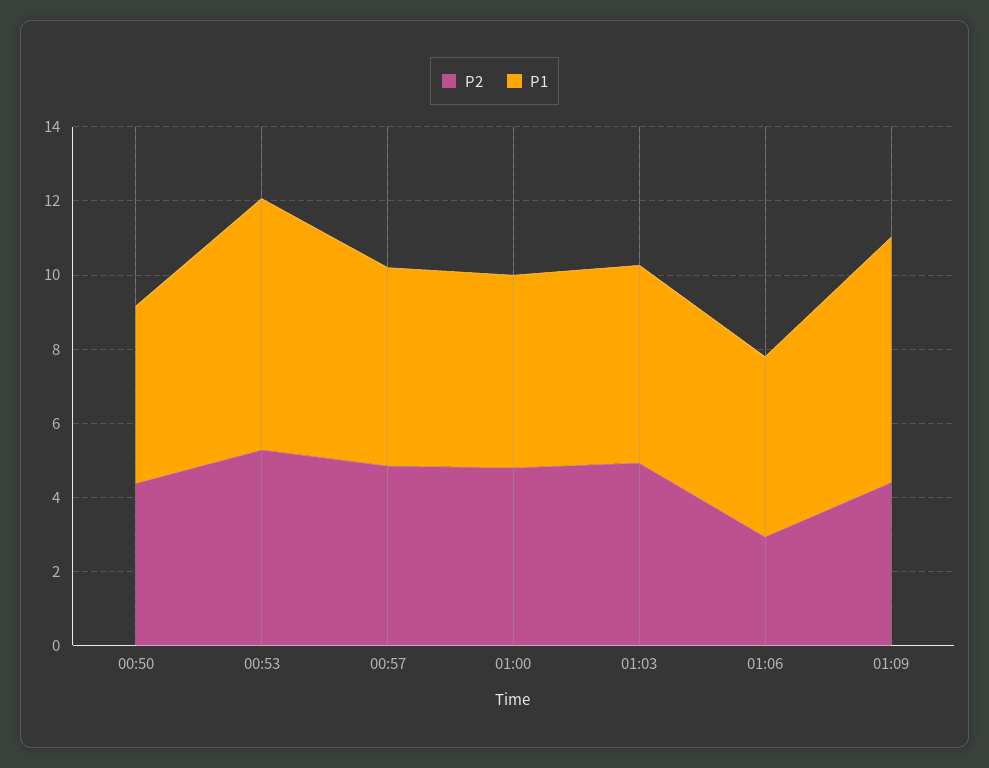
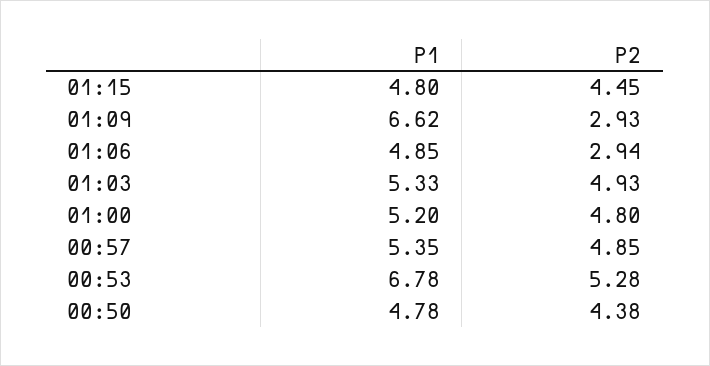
P2, 01:09: 4.5 -> 2.93
P1, 01:15: none -> 4.8
P2, 01:15: none -> 4.45

